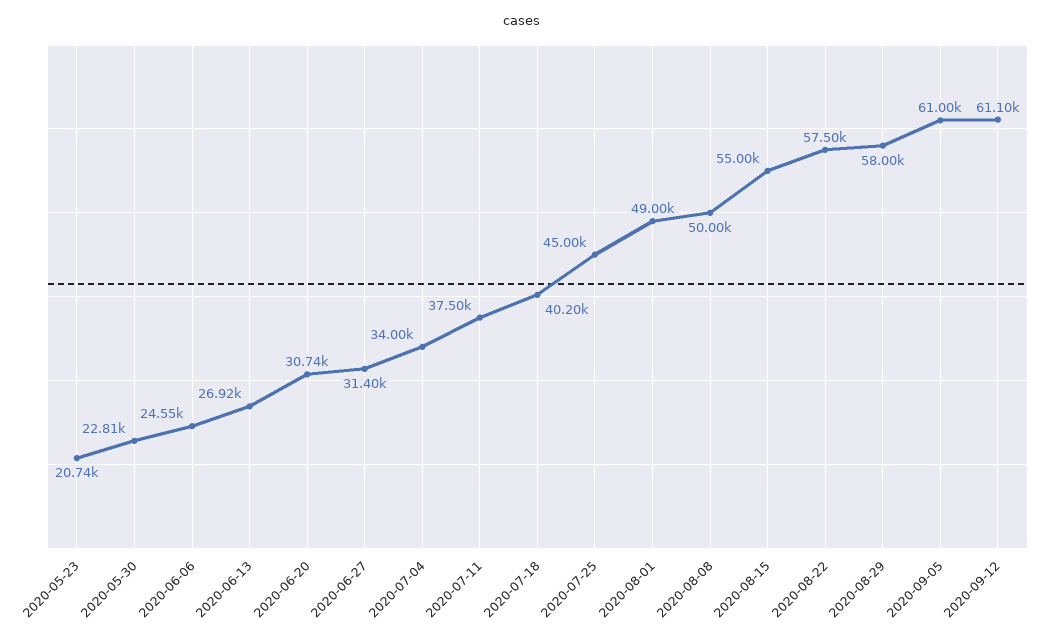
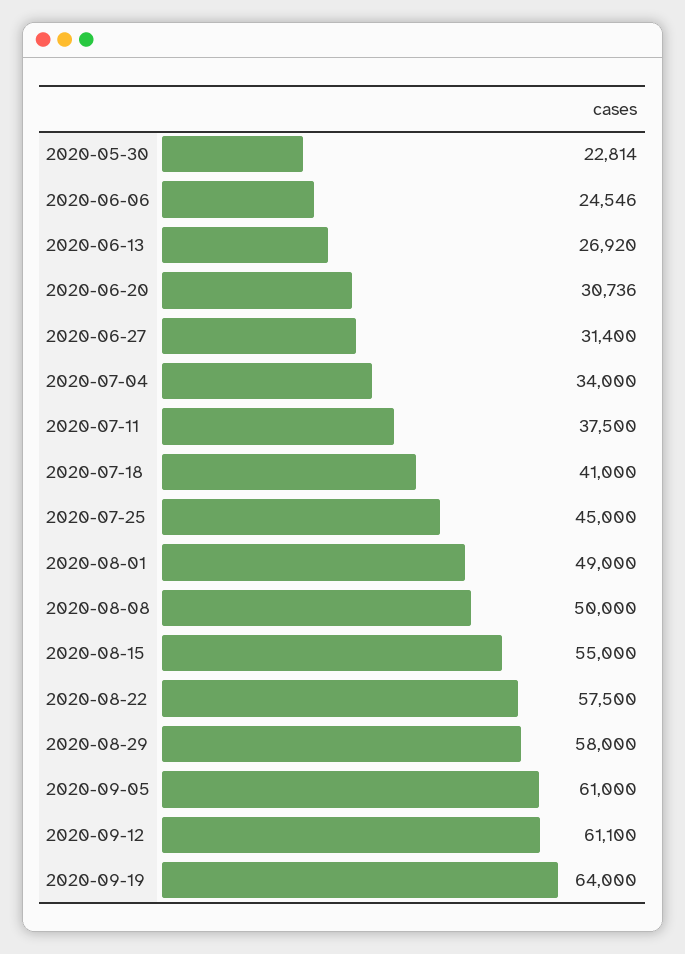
2020-05-23: 20740 -> none
2020-07-18: 40200 -> 41000
2020-09-19: none -> 64000

